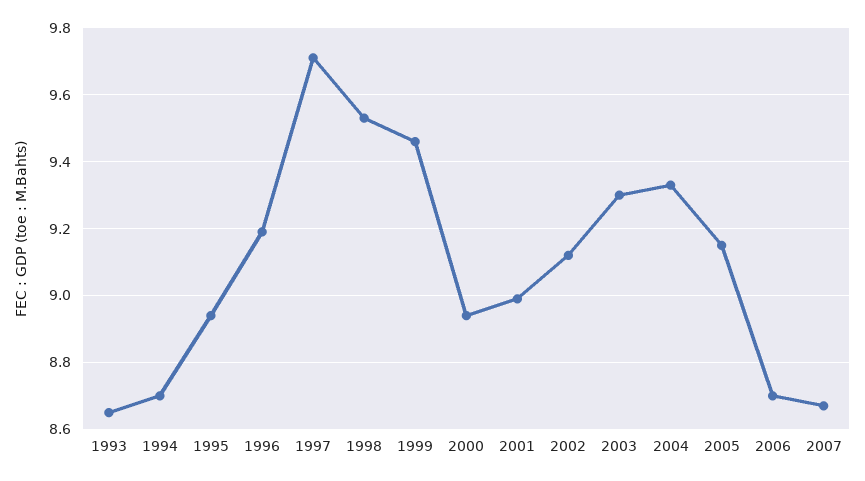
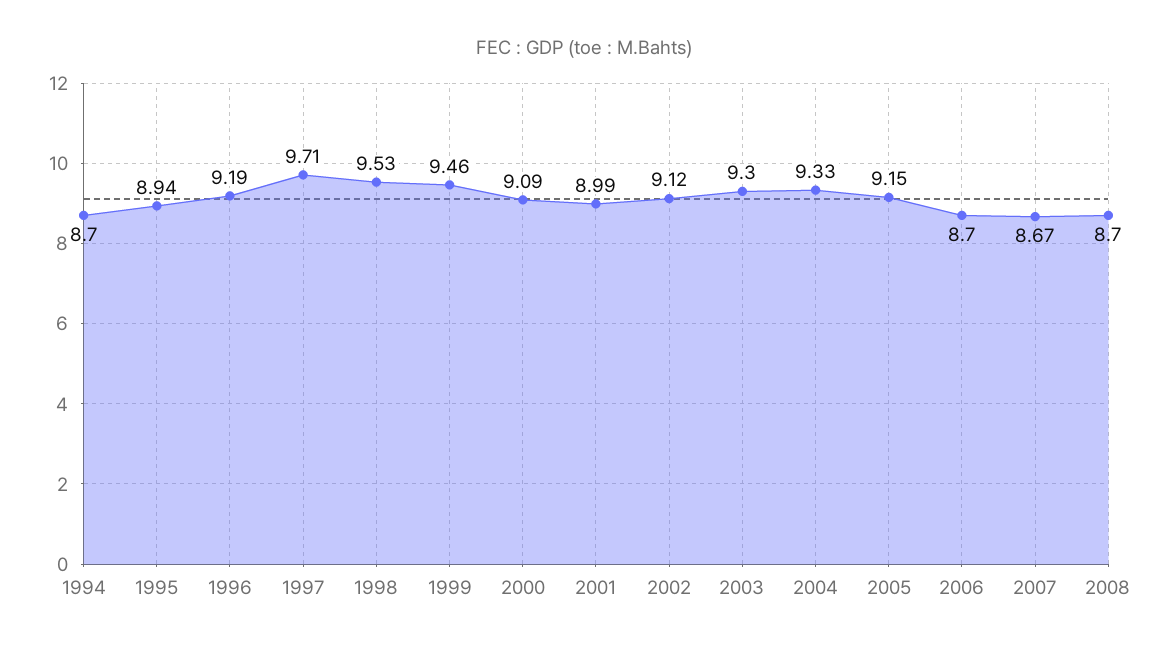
1993: 8.65 -> none
2000: 8.95 -> 9.09
2008: none -> 8.7

